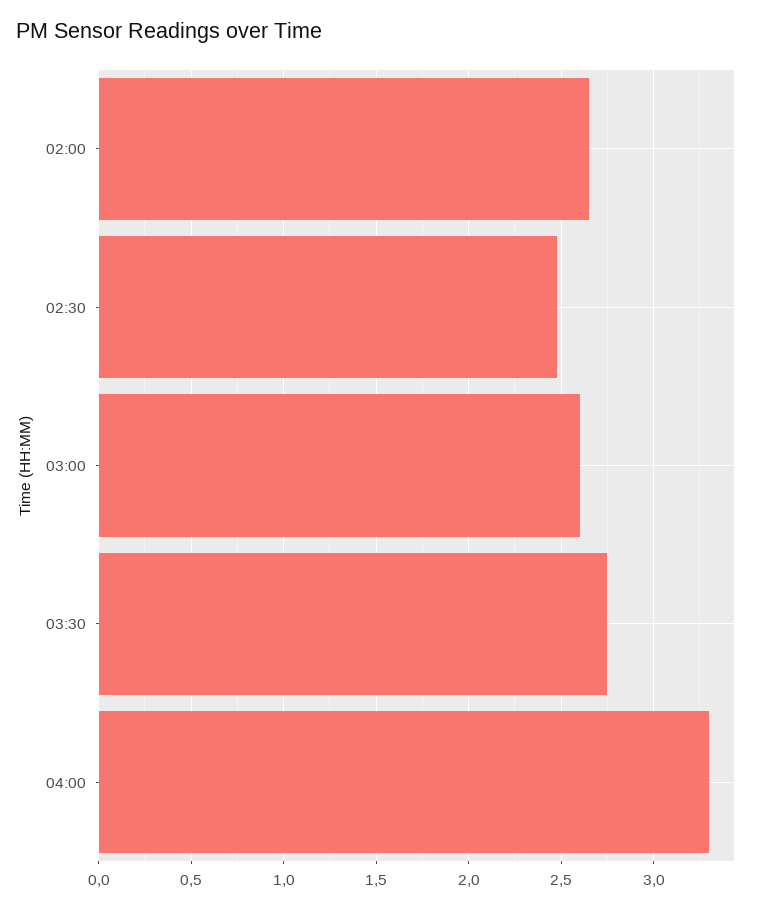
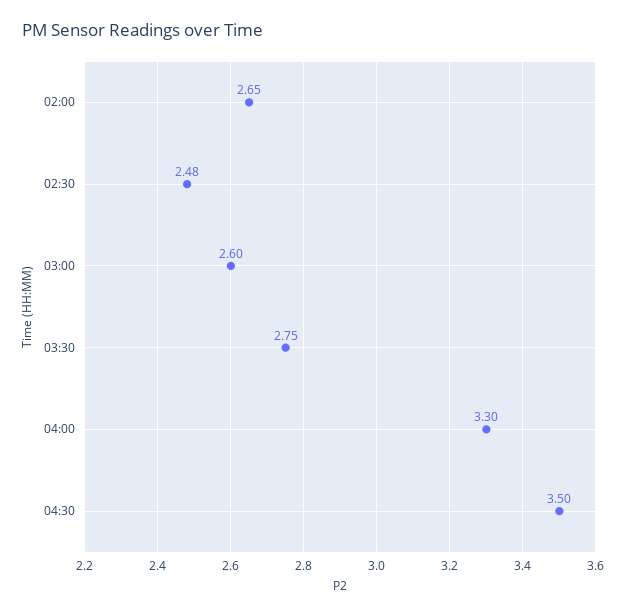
04:30: none -> 3.5

